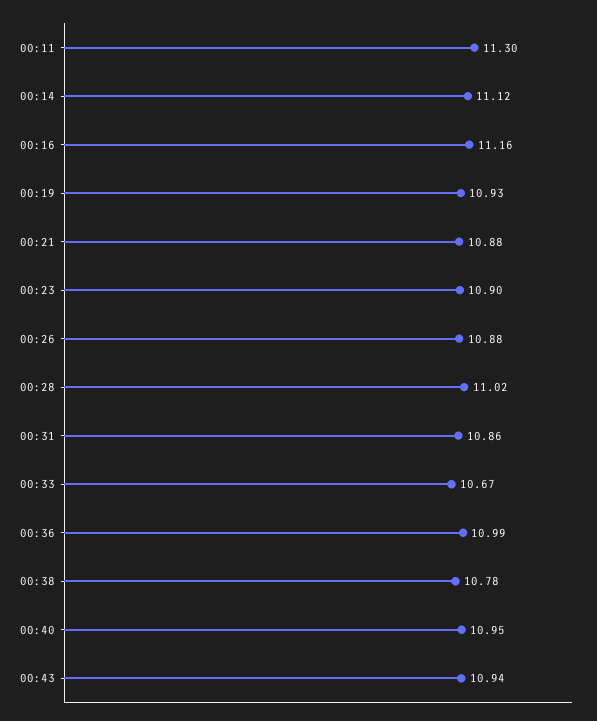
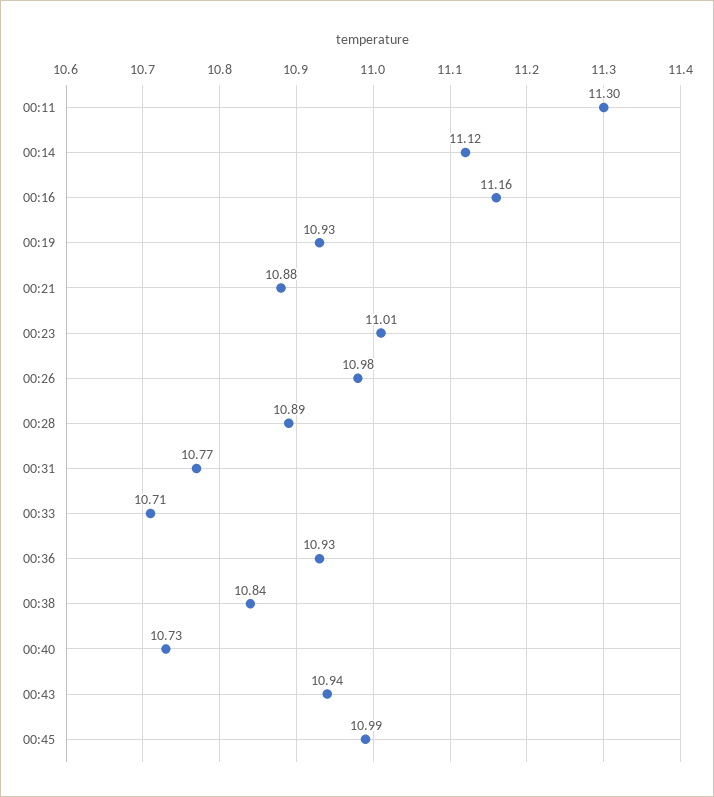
00:23: 10.9 -> 11.01
00:26: 10.88 -> 10.98
00:28: 11.02 -> 10.89
00:31: 10.86 -> 10.77
00:33: 10.67 -> 10.71
00:36: 10.99 -> 10.93
00:38: 10.78 -> 10.84
00:40: 10.95 -> 10.73
00:45: none -> 10.99

